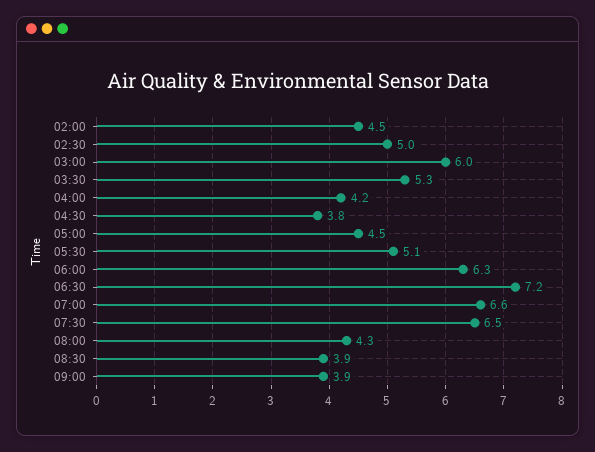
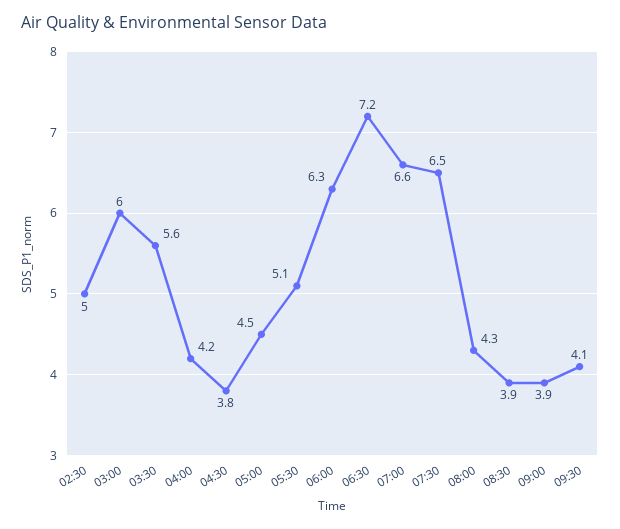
02:00: 4.5 -> none
03:30: 5.3 -> 5.6
09:30: none -> 4.1

